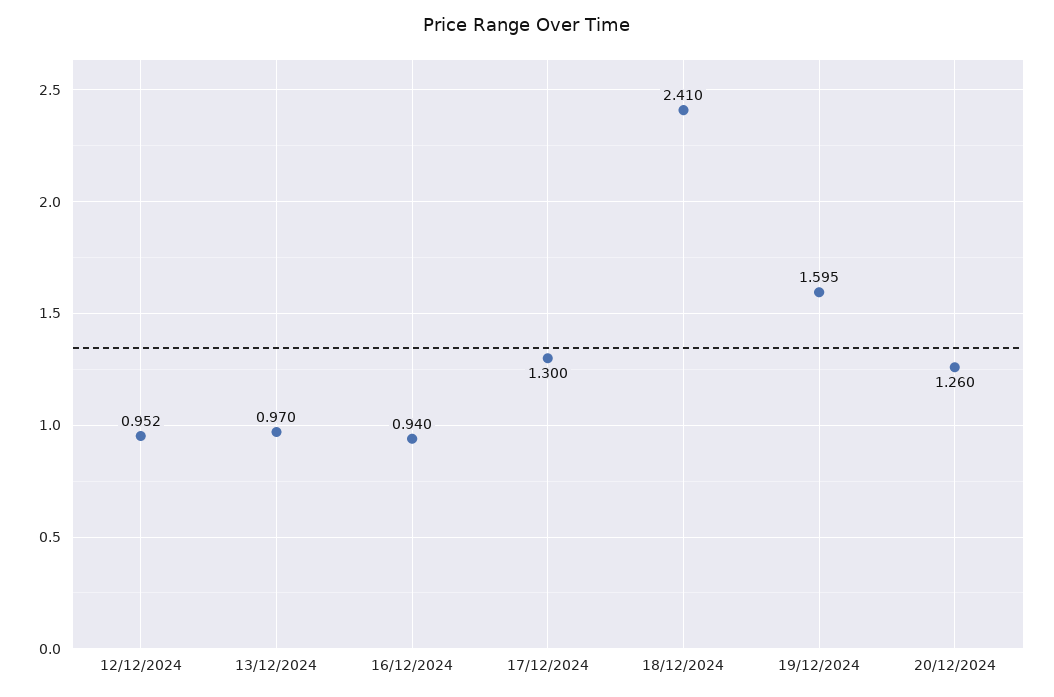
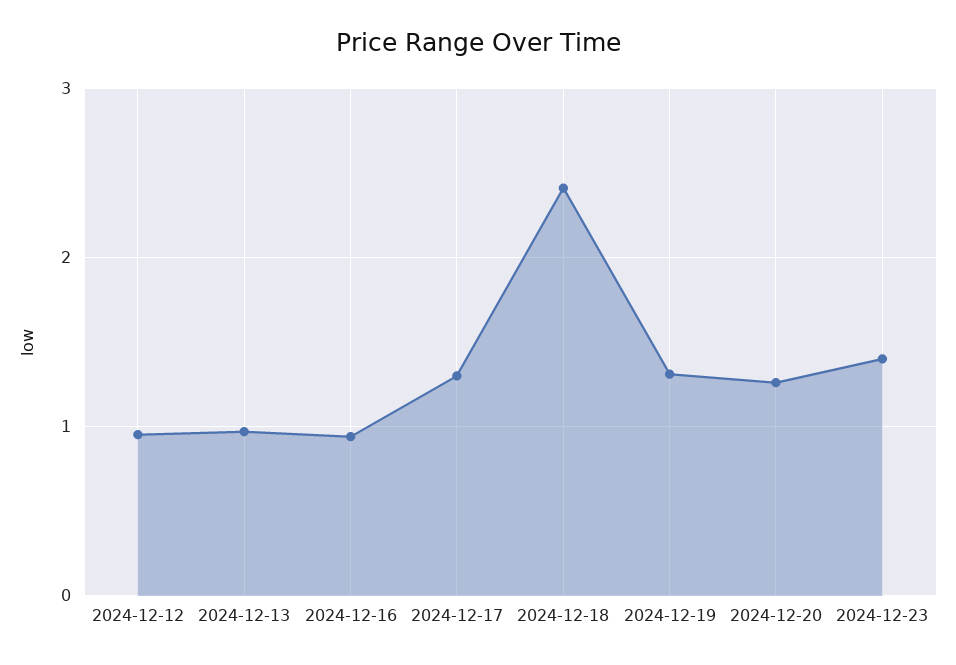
19/12/2024: 1.595 -> 1.3
2024-12-23: none -> 1.4

